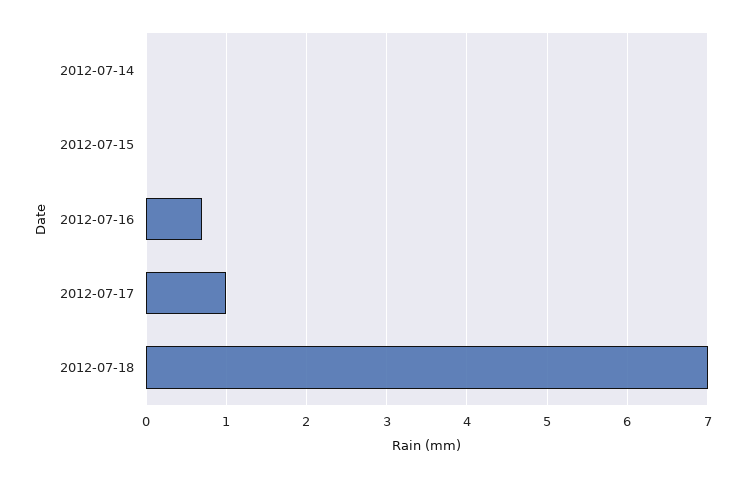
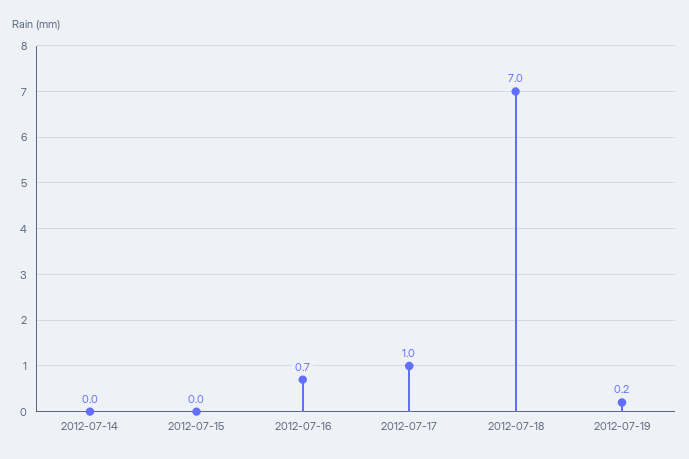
2012-07-19: none -> 0.2

